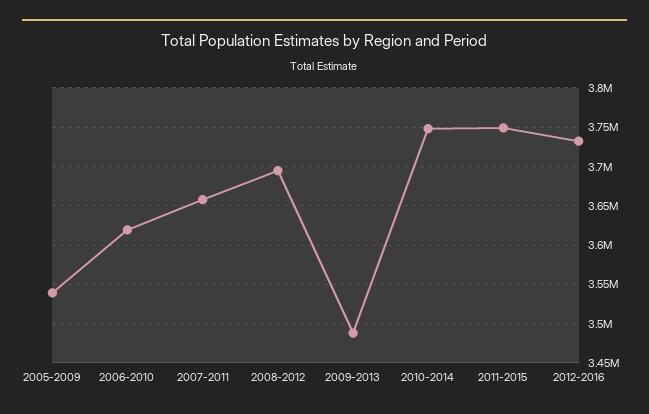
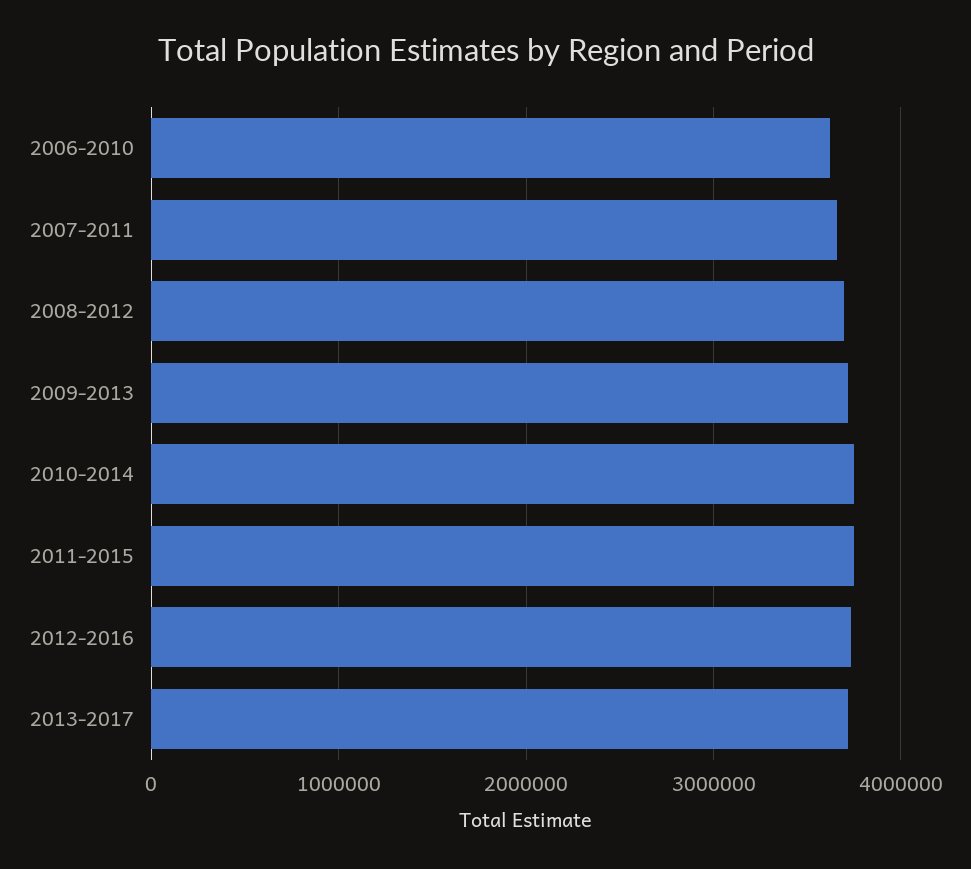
2005-2009: 3540000 -> none
2009-2013: 3490000 -> 3700000
2013-2017: none -> 3700000

